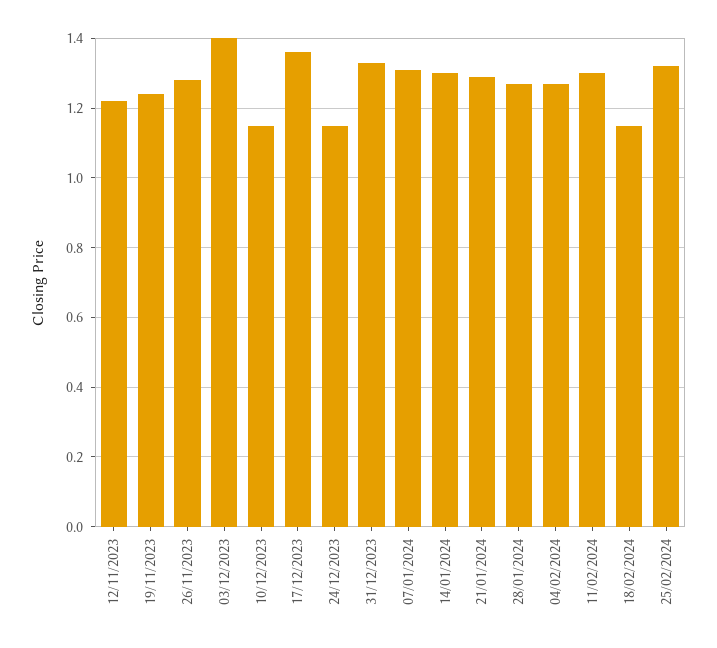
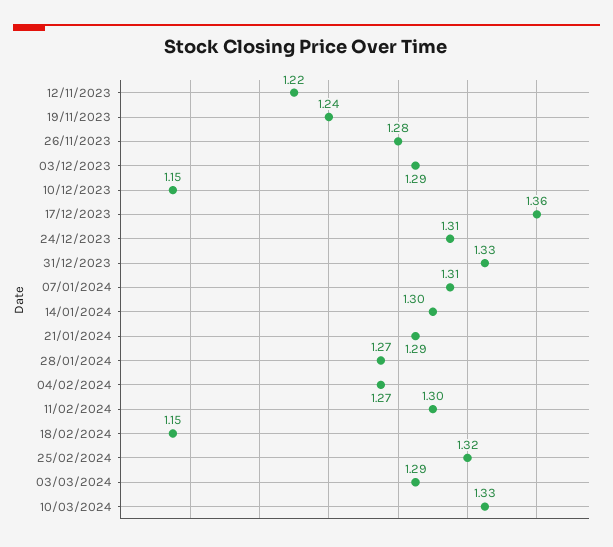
03/12/2023: 1.4 -> 1.29
24/12/2023: 1.15 -> 1.31
03/03/2024: none -> 1.29
10/03/2024: none -> 1.33

